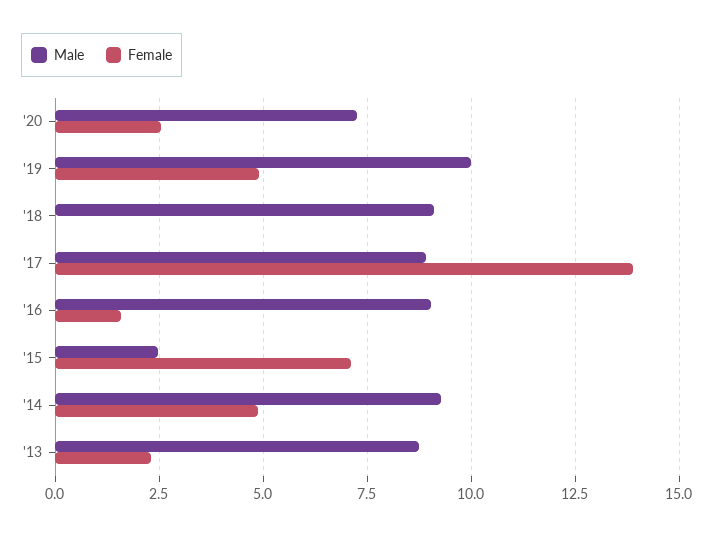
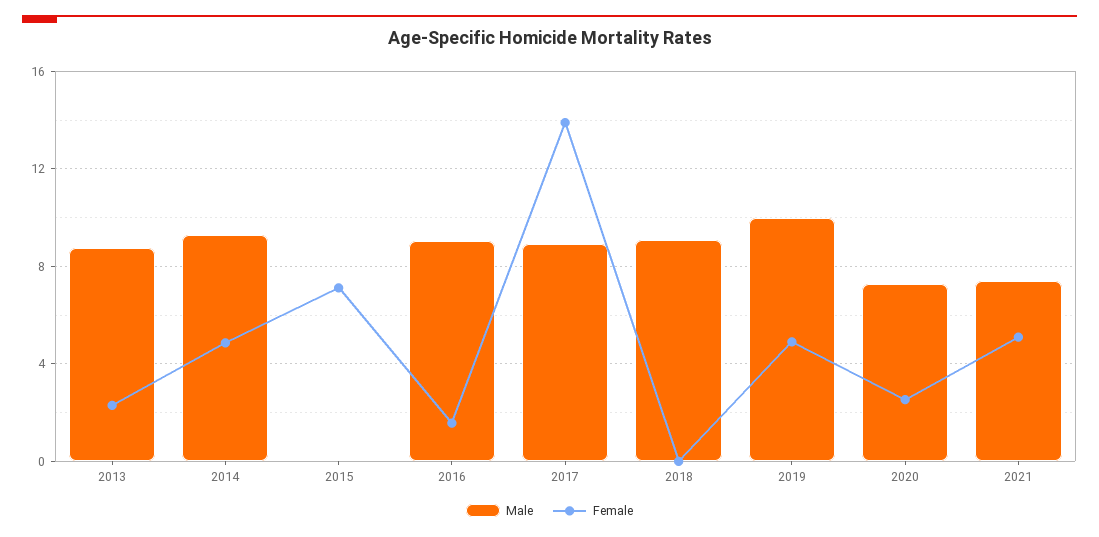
Male, '15: 2.5 -> 0
Male, 2021: none -> 7.5
Female, 2021: none -> 5

